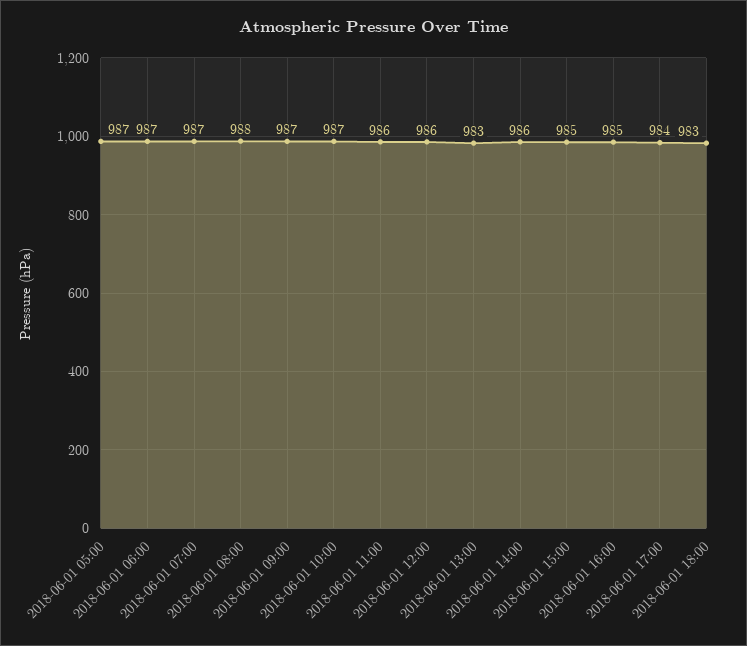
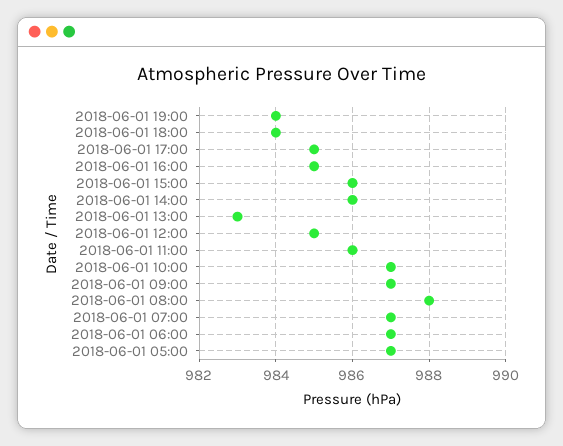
2018-06-01 12:00: 986 -> 985
2018-06-01 15:00: 985 -> 986
2018-06-01 17:00: 984 -> 985
2018-06-01 18:00: 983 -> 984
2018-06-01 19:00: none -> 984

